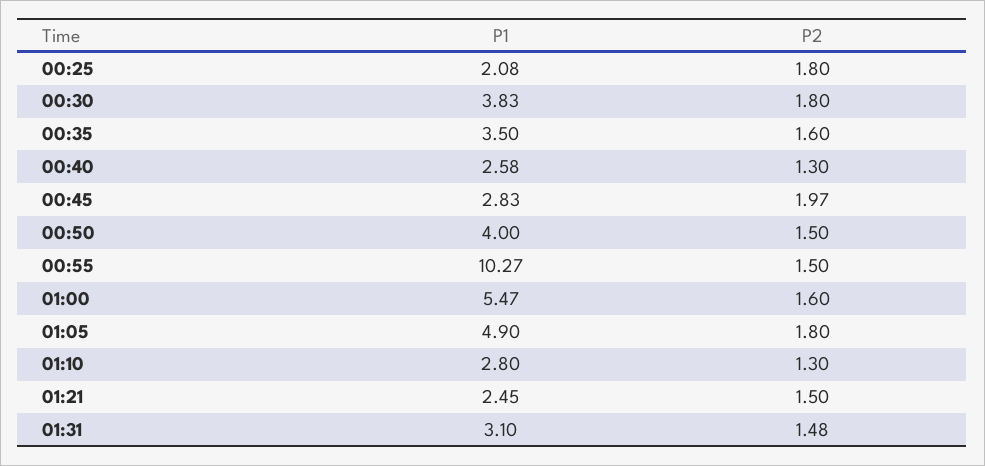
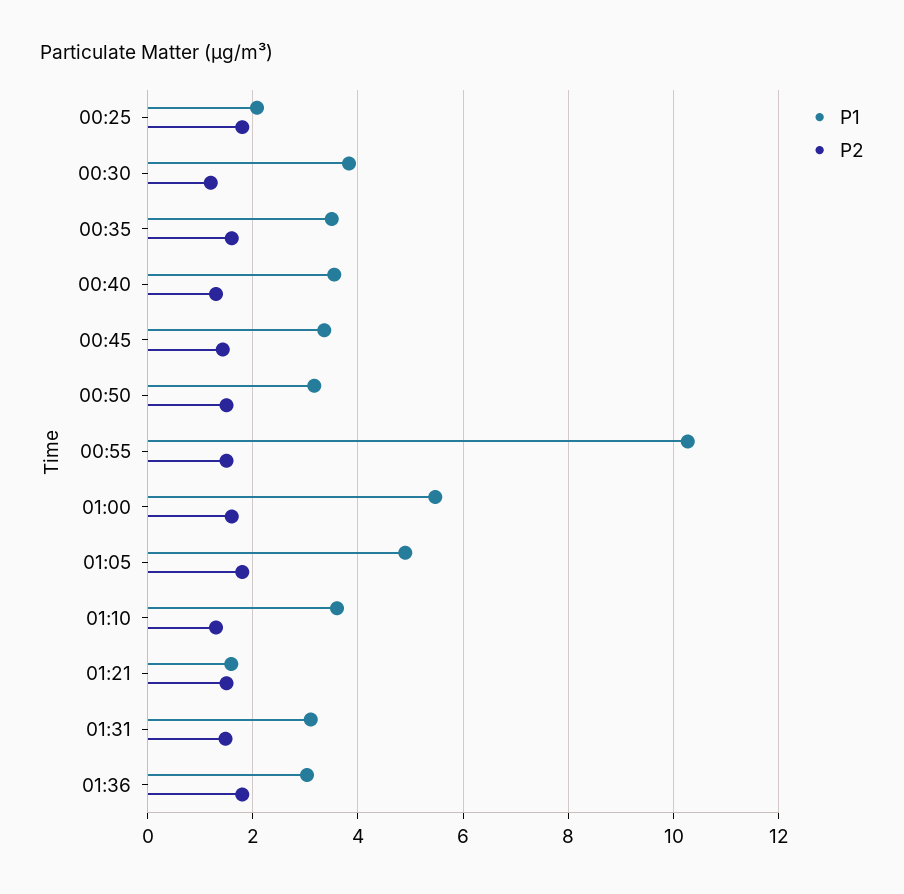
P2, 00:30: 1.8 -> 1.2
P1, 00:40: 2.58 -> 3.6
P1, 00:45: 2.83 -> 3.4
P2, 00:45: 1.97 -> 1.4
P1, 00:50: 4 -> 3.2
P1, 01:10: 2.8 -> 3.6
P1, 01:21: 2.45 -> 1.6
P1, 01:36: none -> 3
P2, 01:36: none -> 1.8

